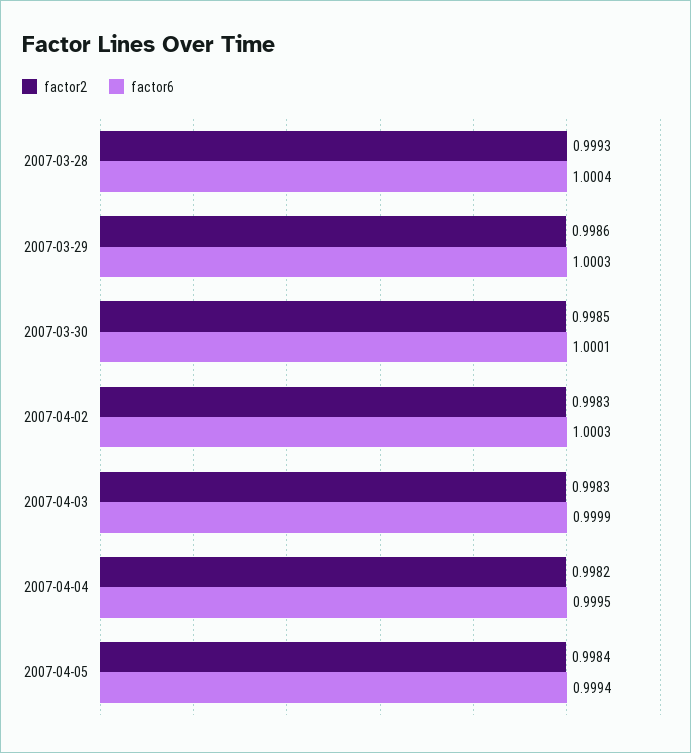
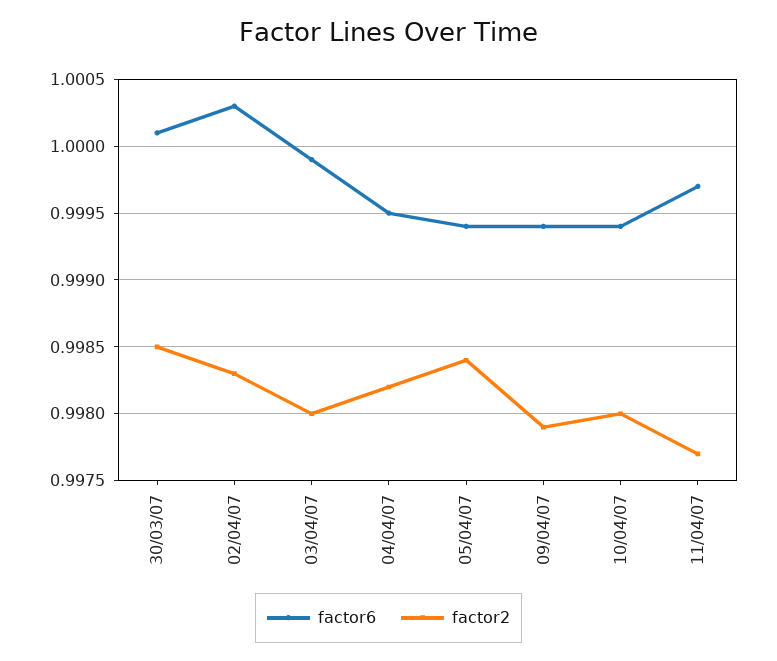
factor2, 2007-03-28: 0.9993 -> none
factor6, 2007-03-28: 1.0004 -> none
factor2, 2007-03-29: 0.9986 -> none
factor6, 2007-03-29: 1.0003 -> none
factor2, 2007-04-03: 0.9983 -> 0.998
factor6, 09/04/07: none -> 0.9994
factor2, 09/04/07: none -> 0.9979
factor6, 10/04/07: none -> 0.9994
factor2, 10/04/07: none -> 0.998
factor6, 11/04/07: none -> 0.9997
factor2, 11/04/07: none -> 0.9977

